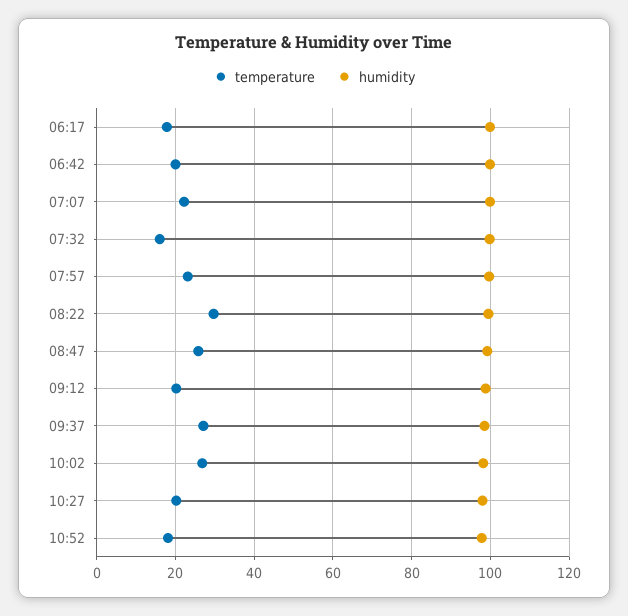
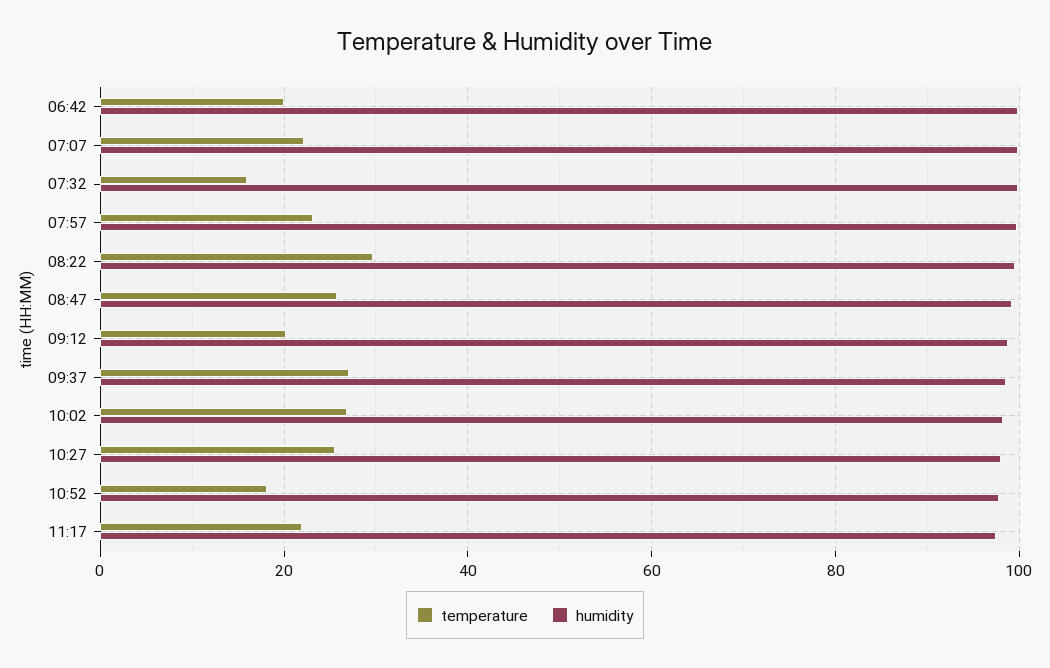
temperature, 06:17: 18 -> none
humidity, 06:17: 100 -> none
temperature, 10:27: 20 -> 26
temperature, 11:17: none -> 22
humidity, 11:17: none -> 98

